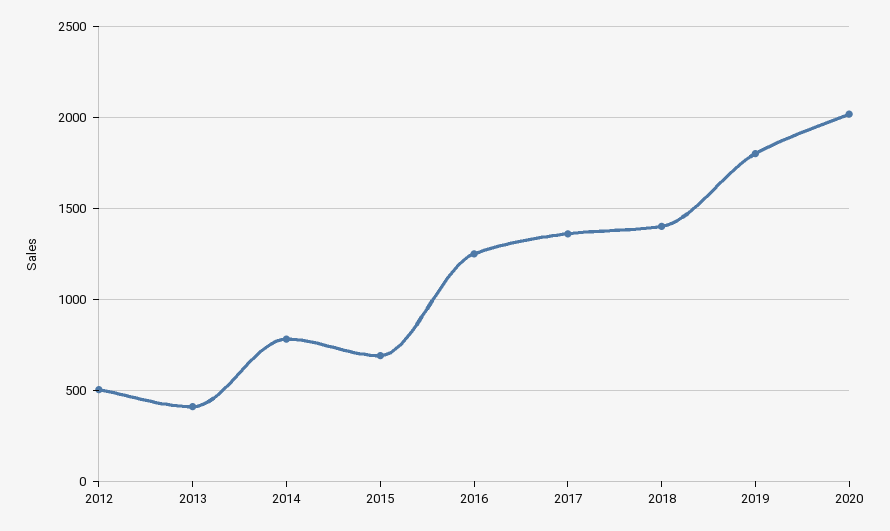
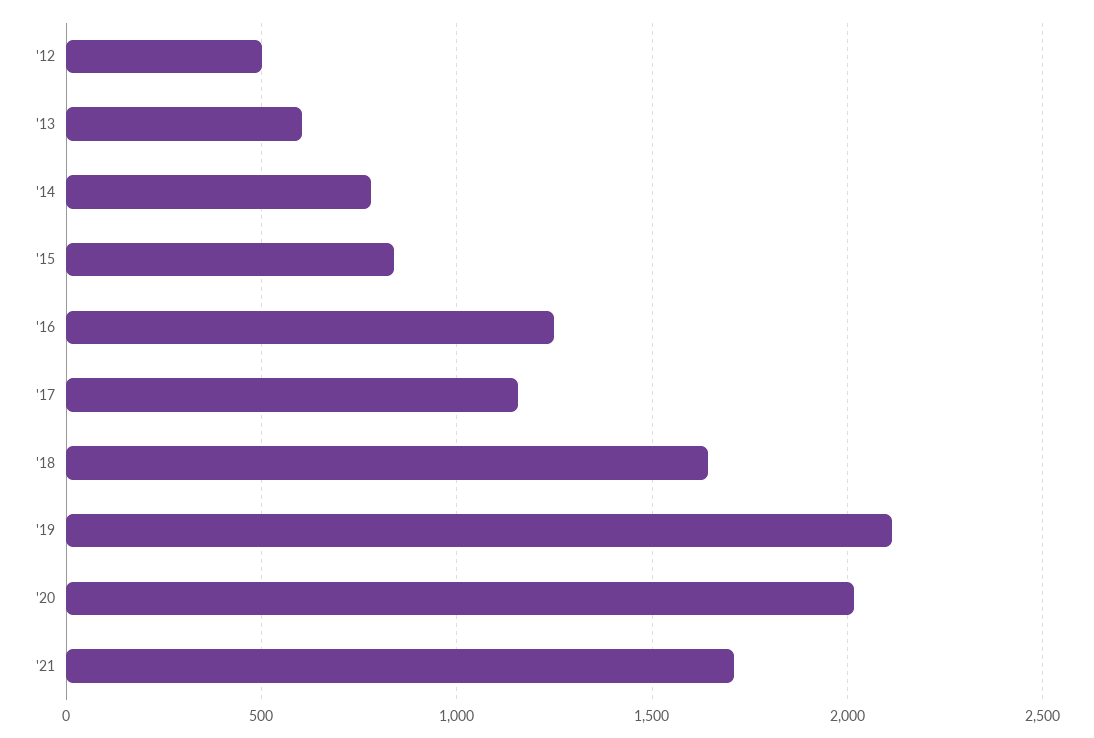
2013: 400 -> 600
2015: 700 -> 850
2017: 1350 -> 1150
2018: 1400 -> 1650
2019: 1800 -> 2100
'21: none -> 1700

